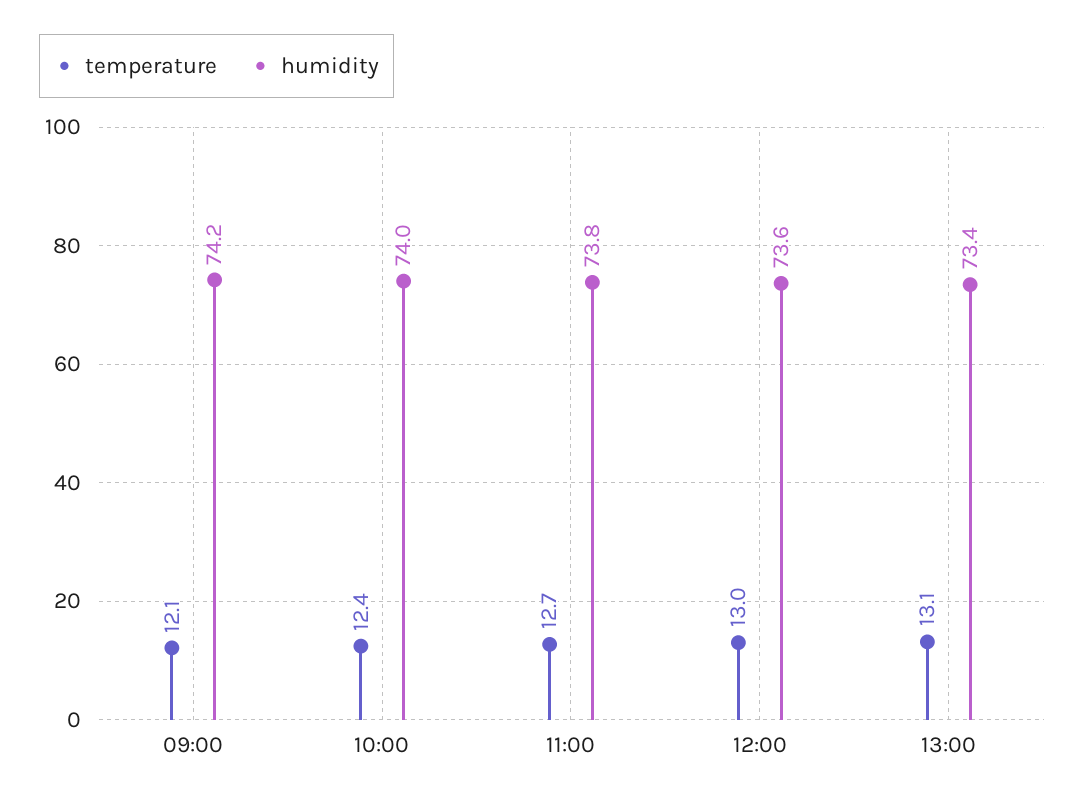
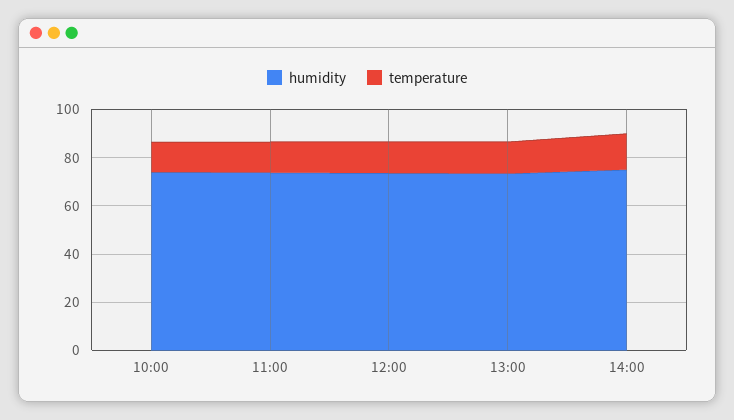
temperature, 09:00: 12.1 -> none
humidity, 09:00: 74.2 -> none
humidity, 14:00: none -> 75
temperature, 14:00: none -> 15

